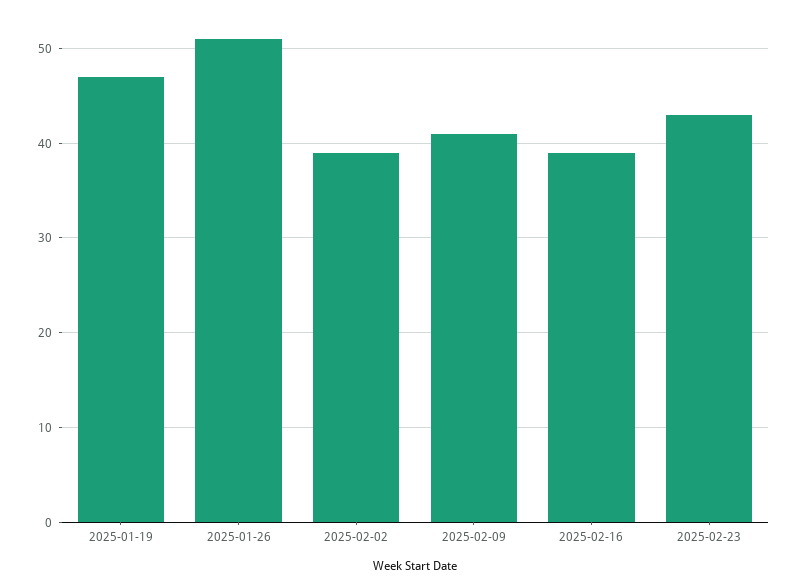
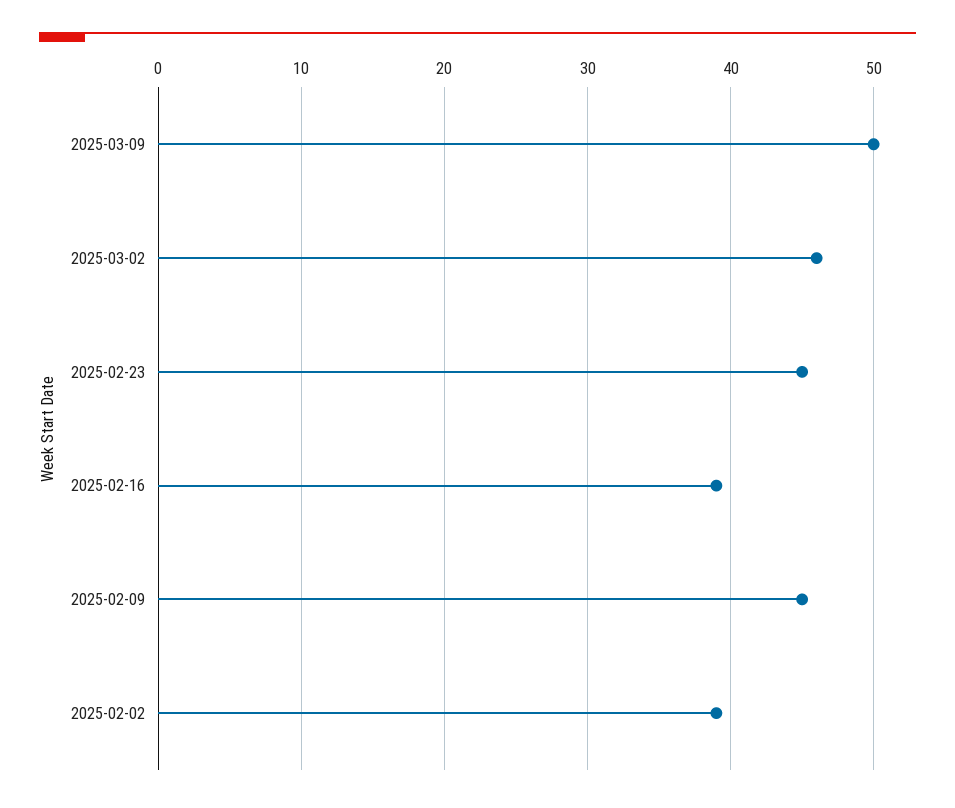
2025-01-19: 47 -> none
2025-01-26: 51 -> none
2025-02-09: 41 -> 45
2025-02-23: 43 -> 45
2025-03-09: none -> 50
2025-03-02: none -> 46

